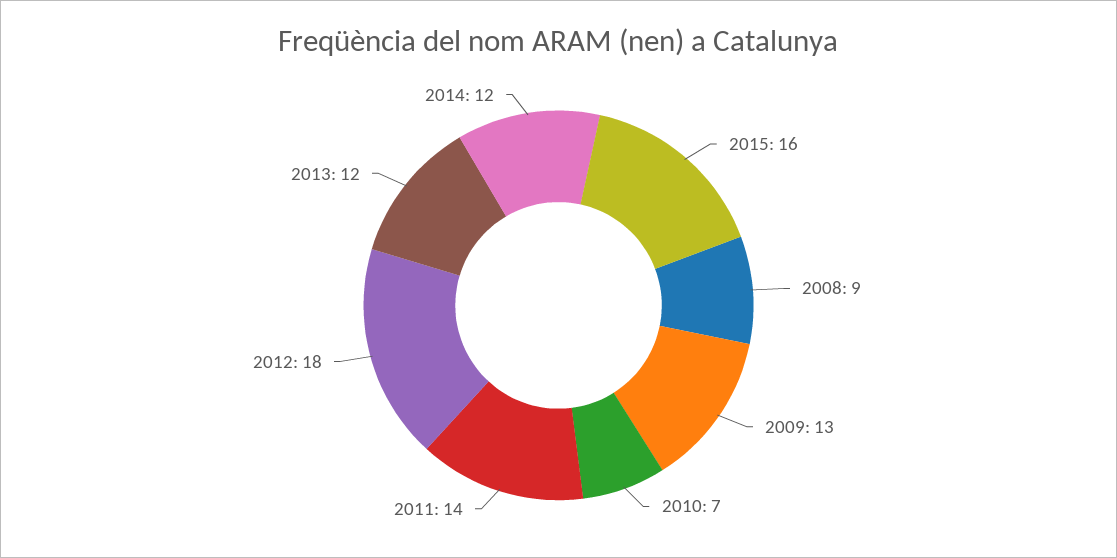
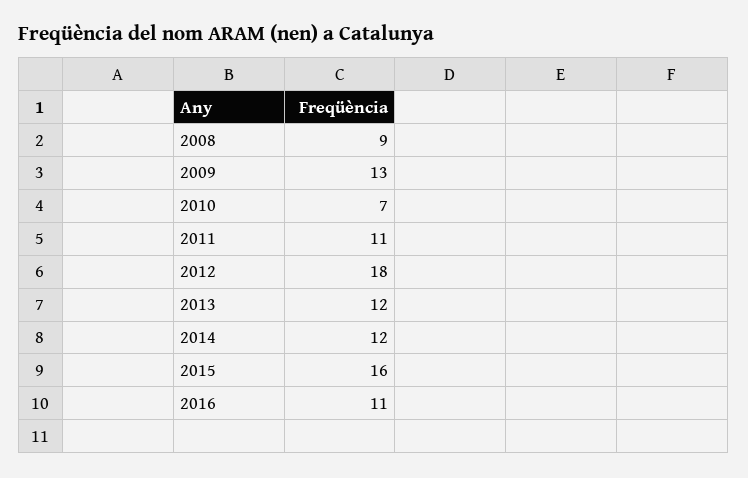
2011: 14 -> 11
2016: none -> 11

